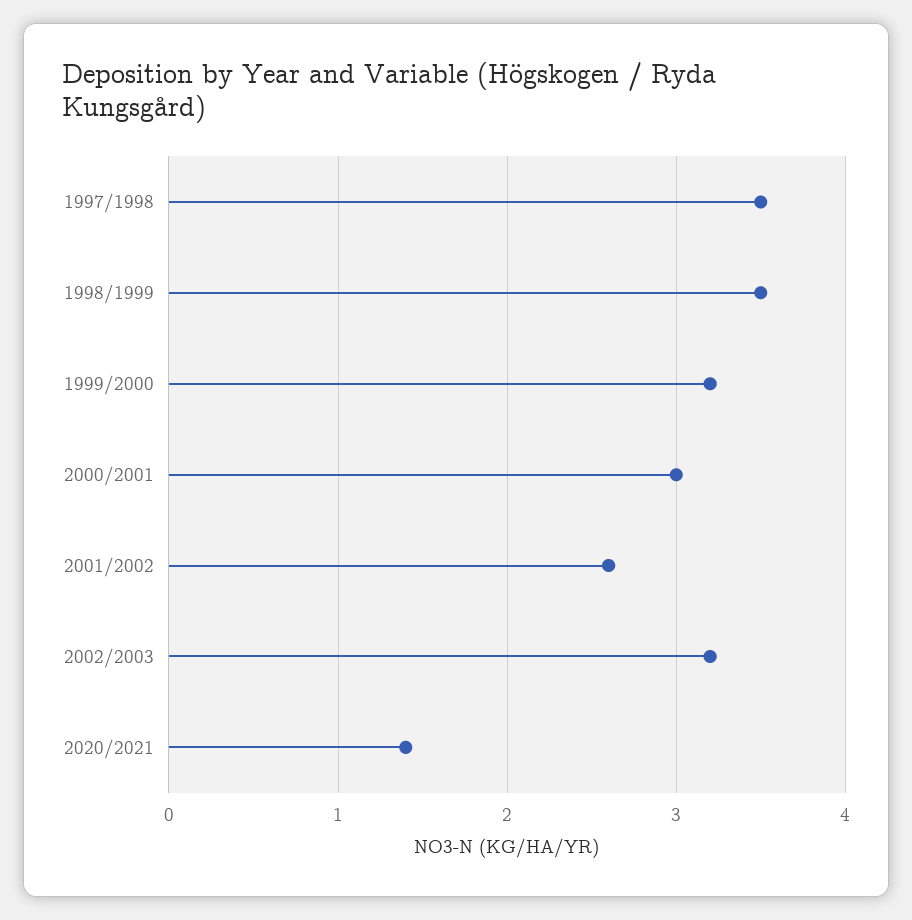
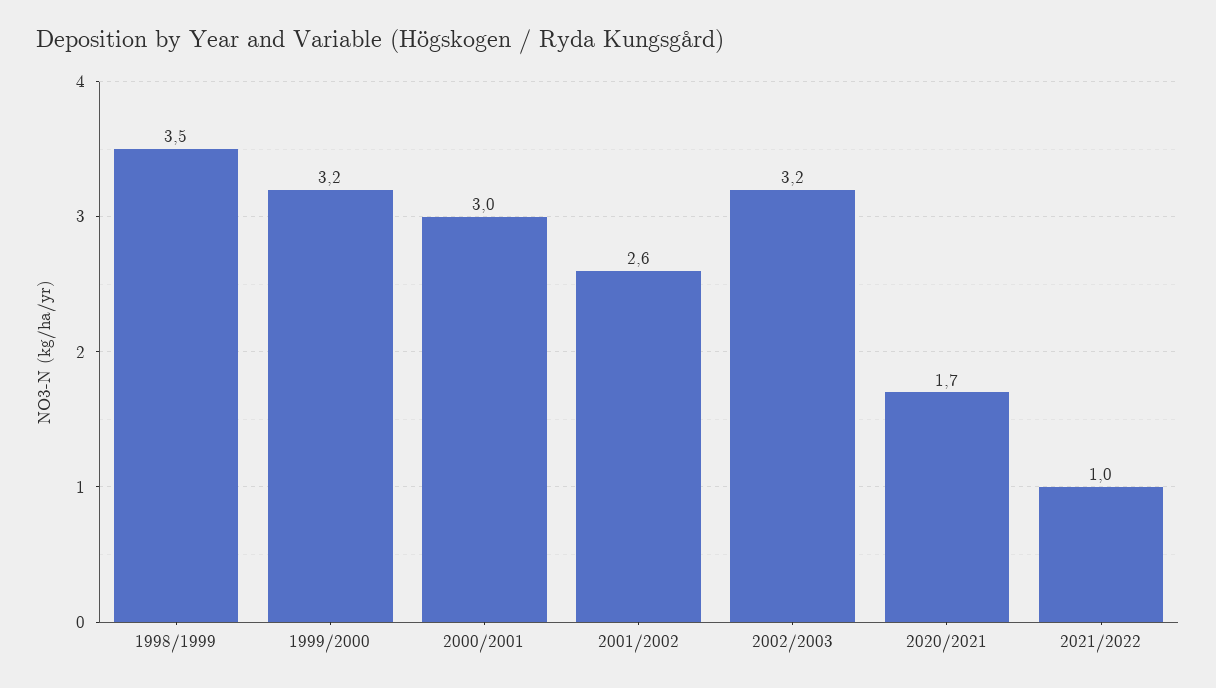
1997/1998: 3.5 -> none
2020/2021: 1.4 -> 1.7
2021/2022: none -> 1

